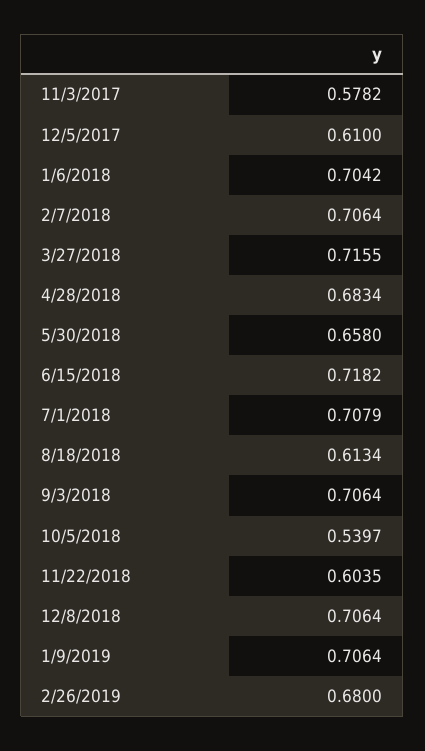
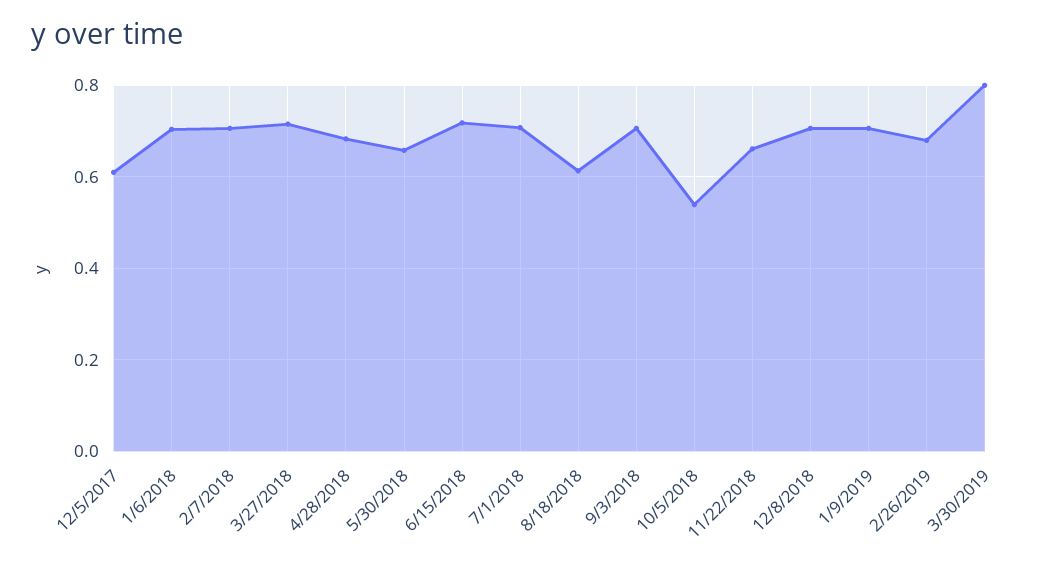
11/3/2017: 0.5782 -> none
11/22/2018: 0.6035 -> 0.66
3/30/2019: none -> 0.8

